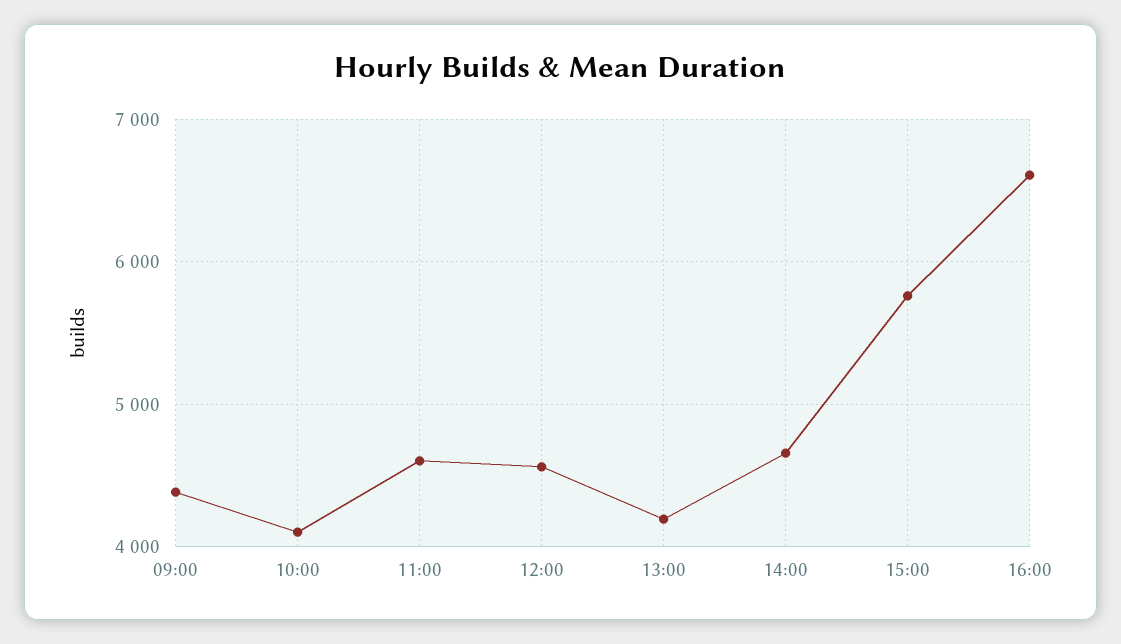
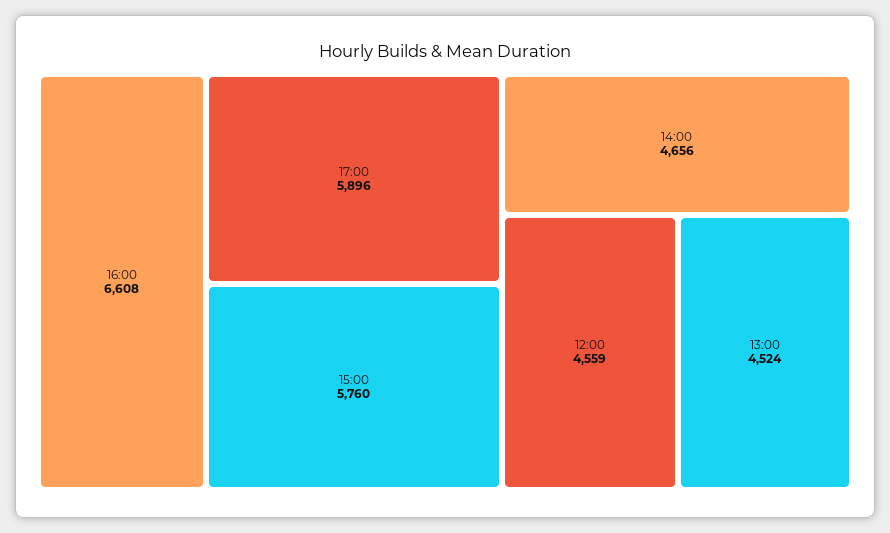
09:00: 4400 -> none
10:00: 4100 -> none
11:00: 4600 -> none
13:00: 4200 -> 4524
17:00: none -> 5896

